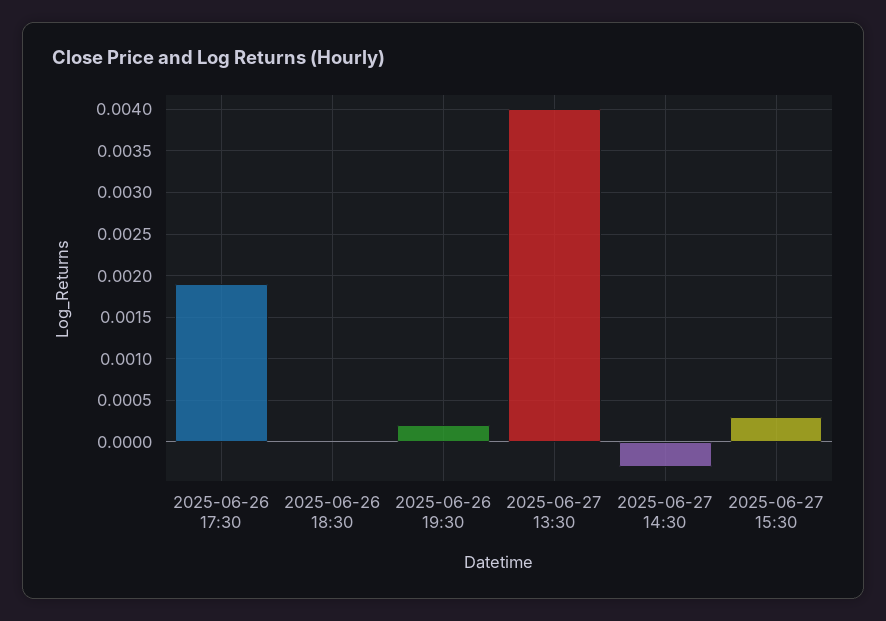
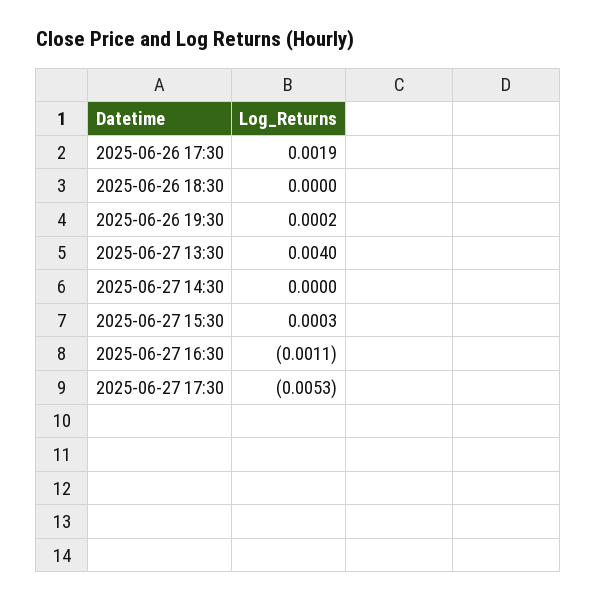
2025-06-27 14:30: -0.0003 -> 0
2025-06-27 16:30: none -> -0.0011
2025-06-27 17:30: none -> -0.0053

